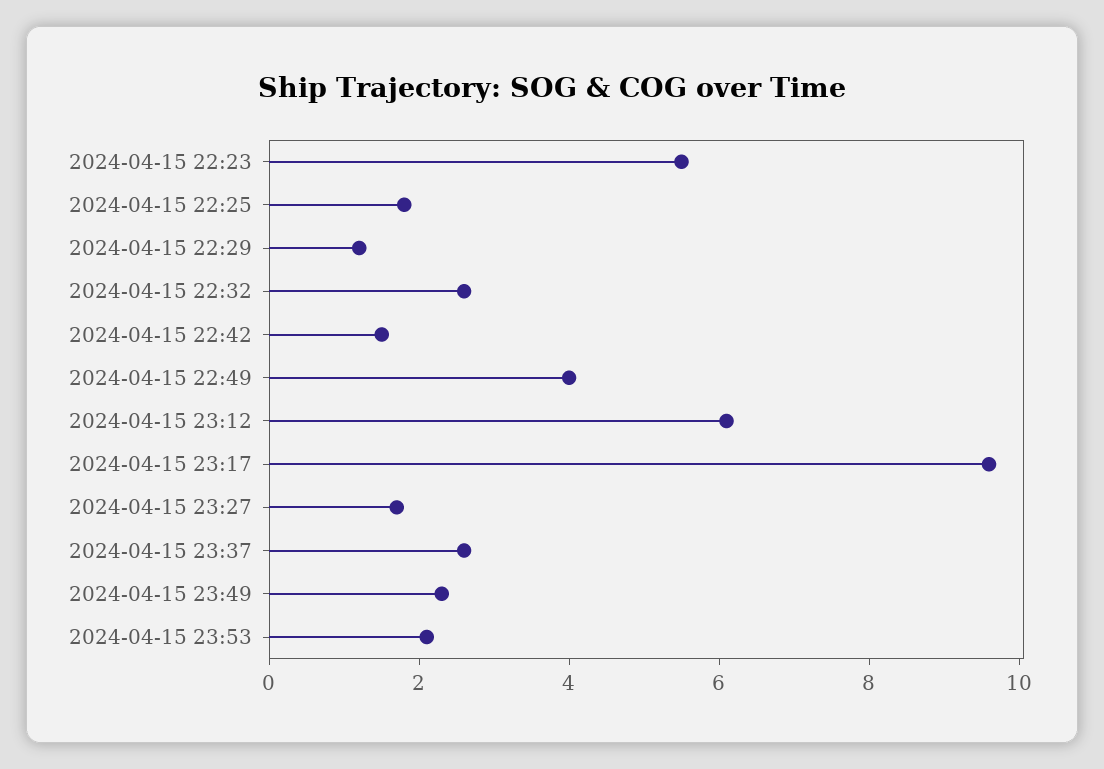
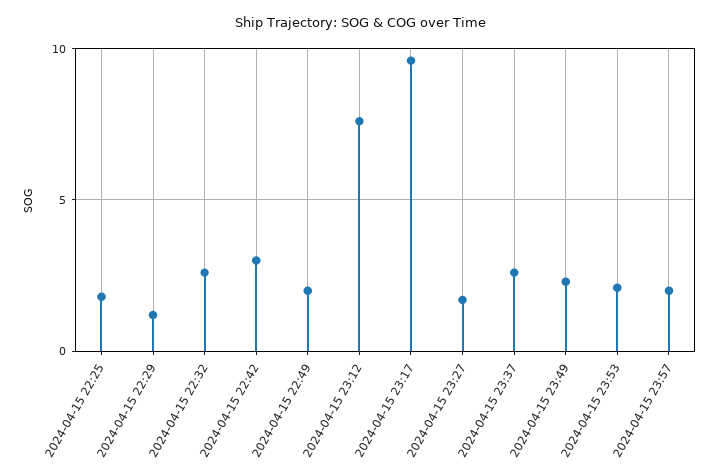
2024-04-15 22:23: 5.5 -> none
2024-04-15 22:42: 1.5 -> 3
2024-04-15 22:49: 4 -> 2
2024-04-15 23:12: 6 -> 7.5
2024-04-15 23:57: none -> 2

